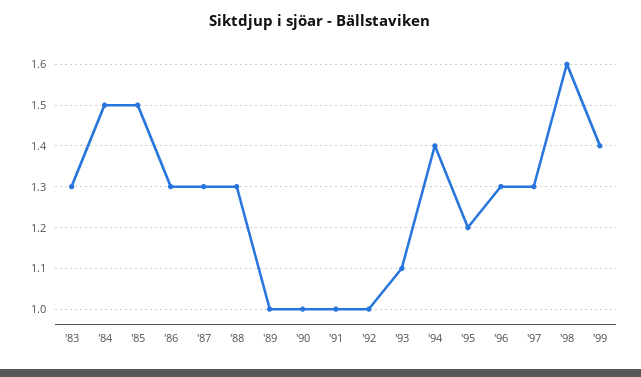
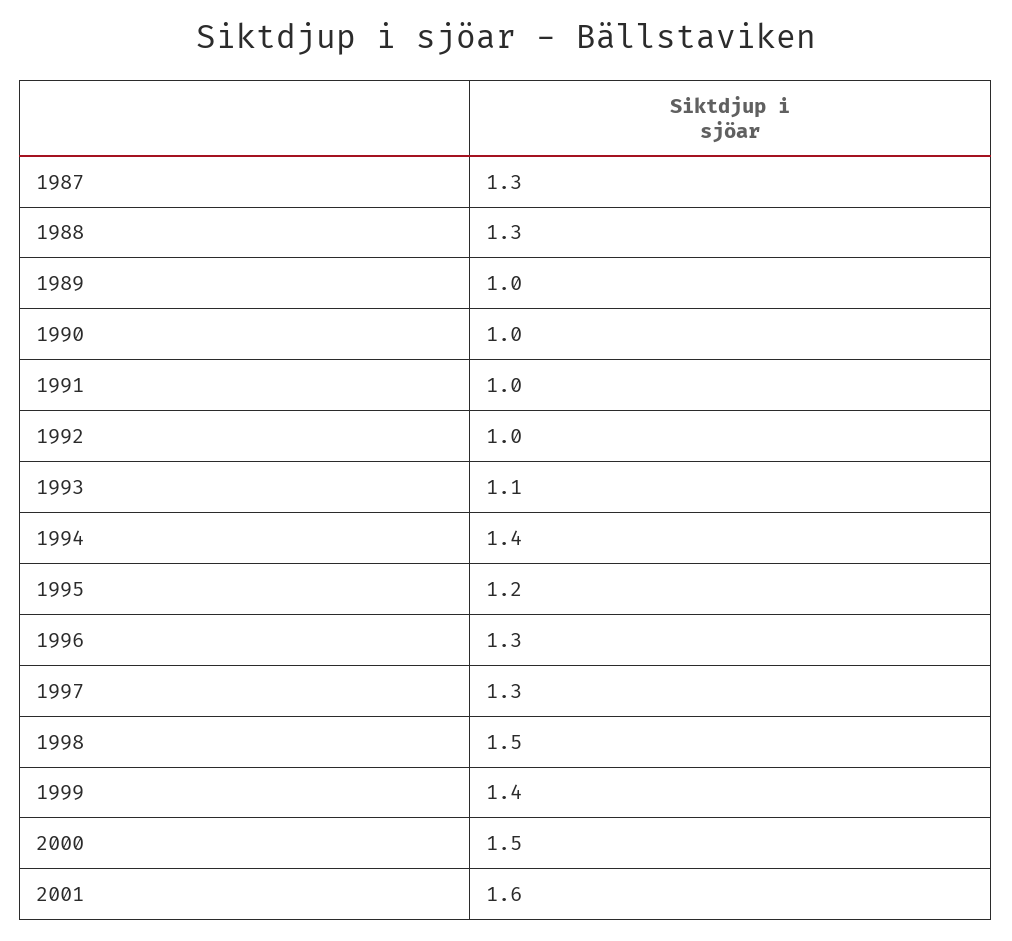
'83: 1.3 -> none
'84: 1.5 -> none
'85: 1.5 -> none
'86: 1.3 -> none
'98: 1.6 -> 1.5
2000: none -> 1.5
2001: none -> 1.6

